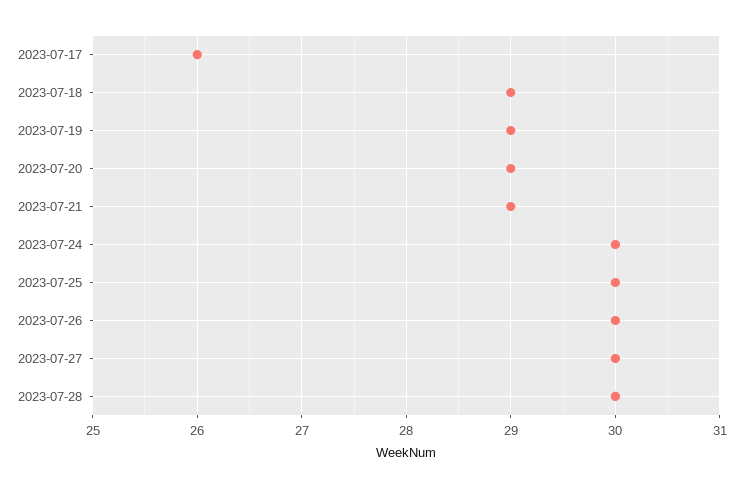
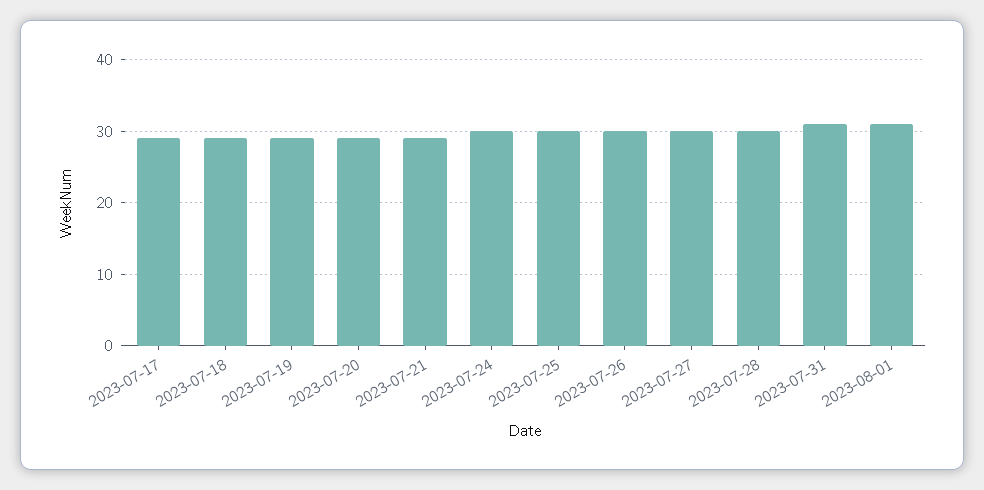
2023-07-17: 26 -> 29
2023-07-31: none -> 31
2023-08-01: none -> 31

